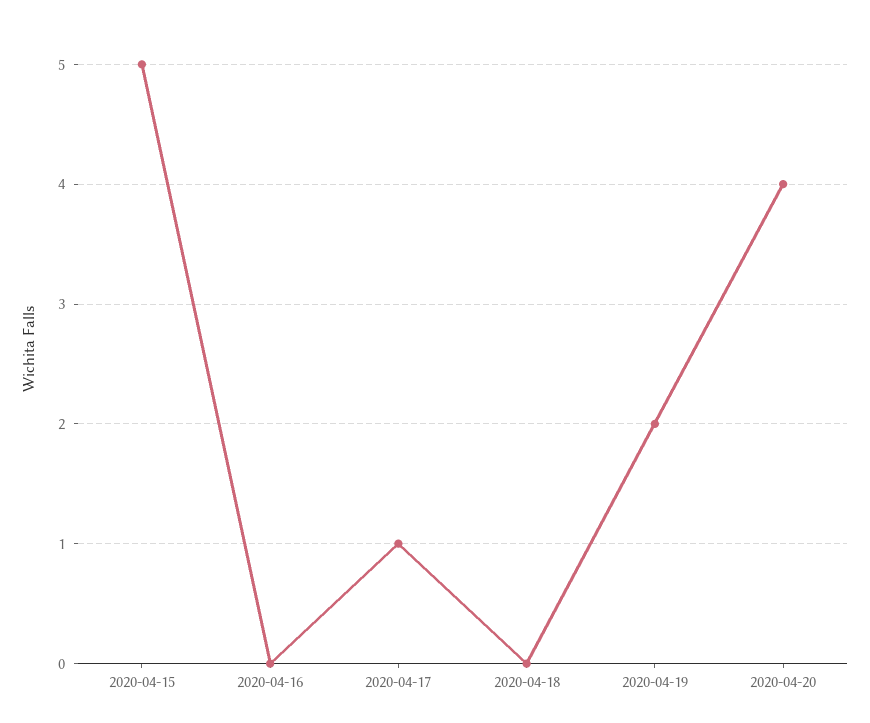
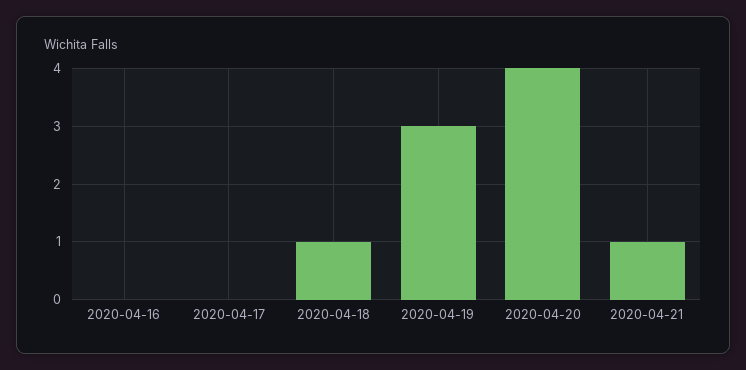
2020-04-15: 5 -> none
2020-04-17: 1 -> 0
2020-04-18: 0 -> 1
2020-04-19: 2 -> 3
2020-04-21: none -> 1

